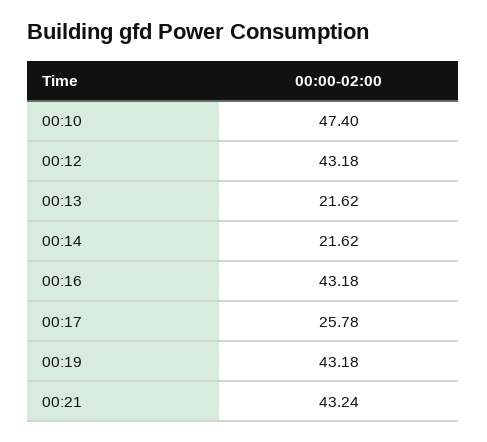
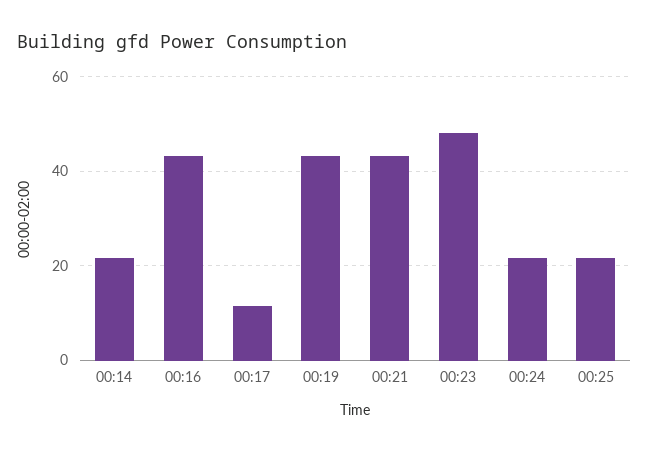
00:10: 47.4 -> none
00:12: 43.18 -> none
00:13: 21.62 -> none
00:17: 25.78 -> 12
00:23: none -> 48
00:24: none -> 22
00:25: none -> 22

